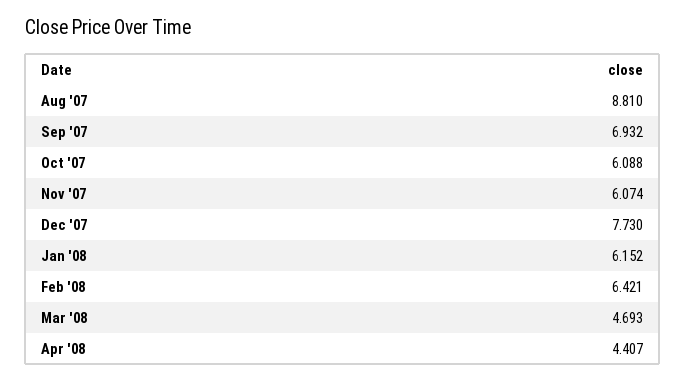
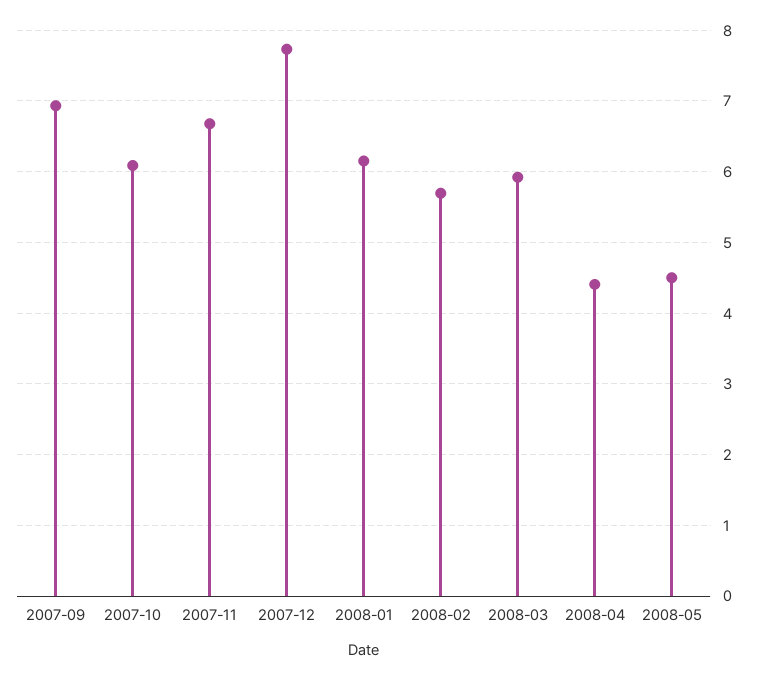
Aug '07: 8.81 -> none
Nov '07: 6.074 -> 6.7
Feb '08: 6.421 -> 5.7
Mar '08: 4.693 -> 5.9
2008-05: none -> 4.5

